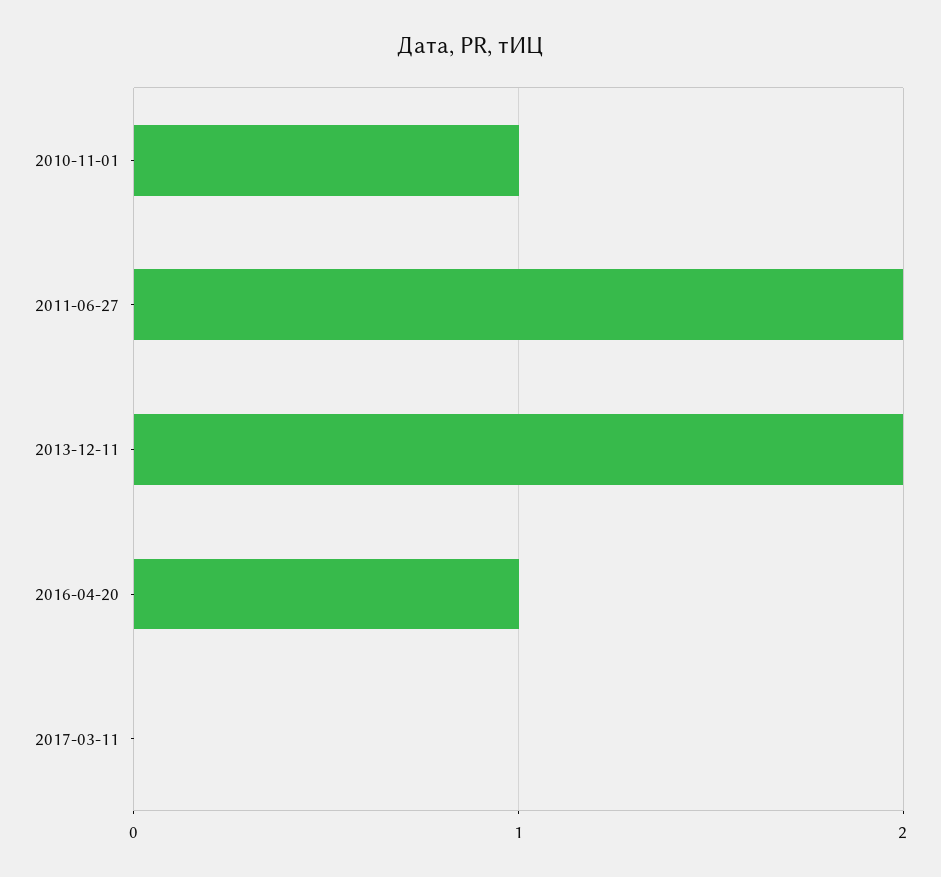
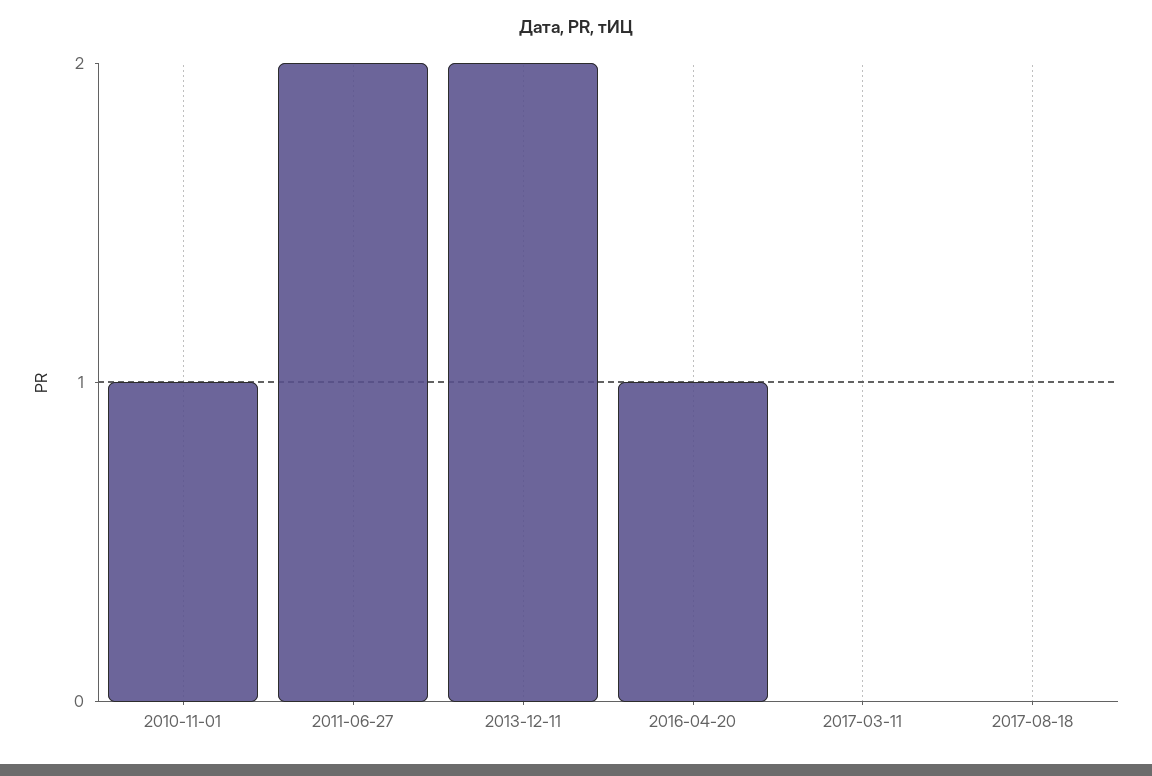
2017-08-18: none -> 0

